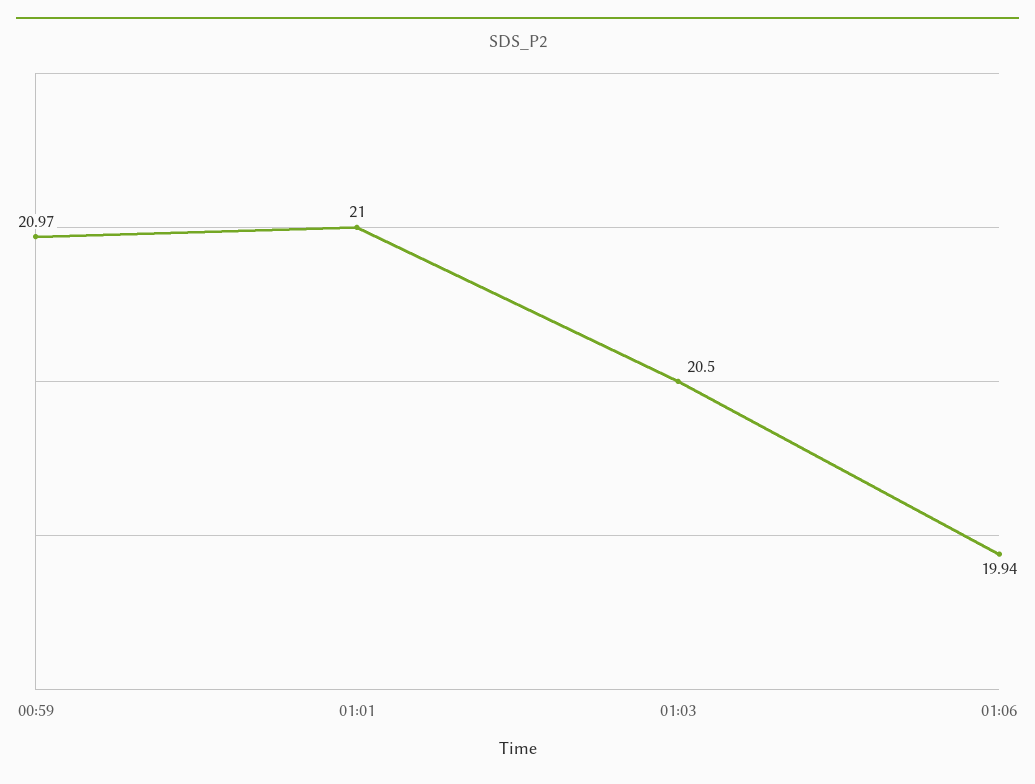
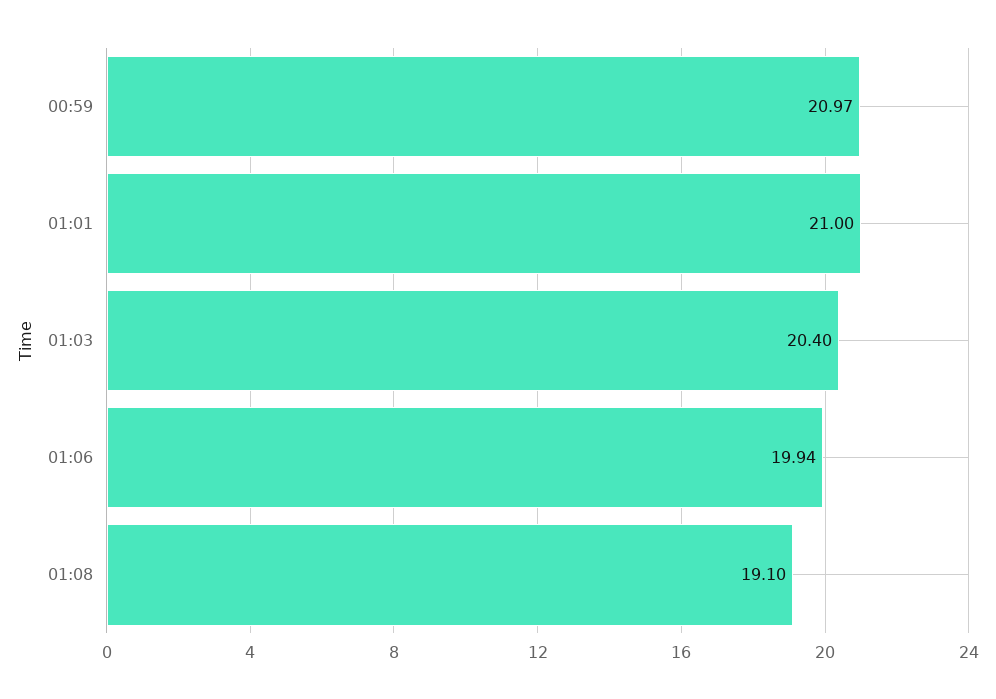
01:03: 20.5 -> 20.4
01:08: none -> 19.1

